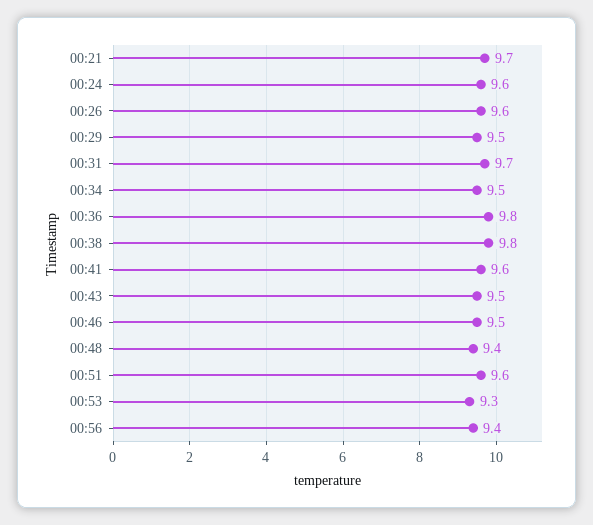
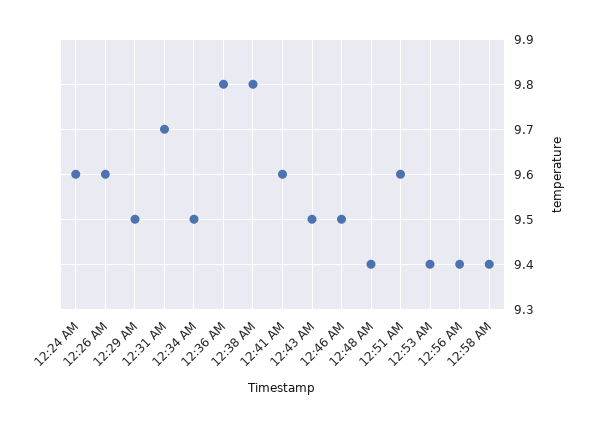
00:21: 9.7 -> none
00:53: 9.3 -> 9.4
12:58 AM: none -> 9.4

